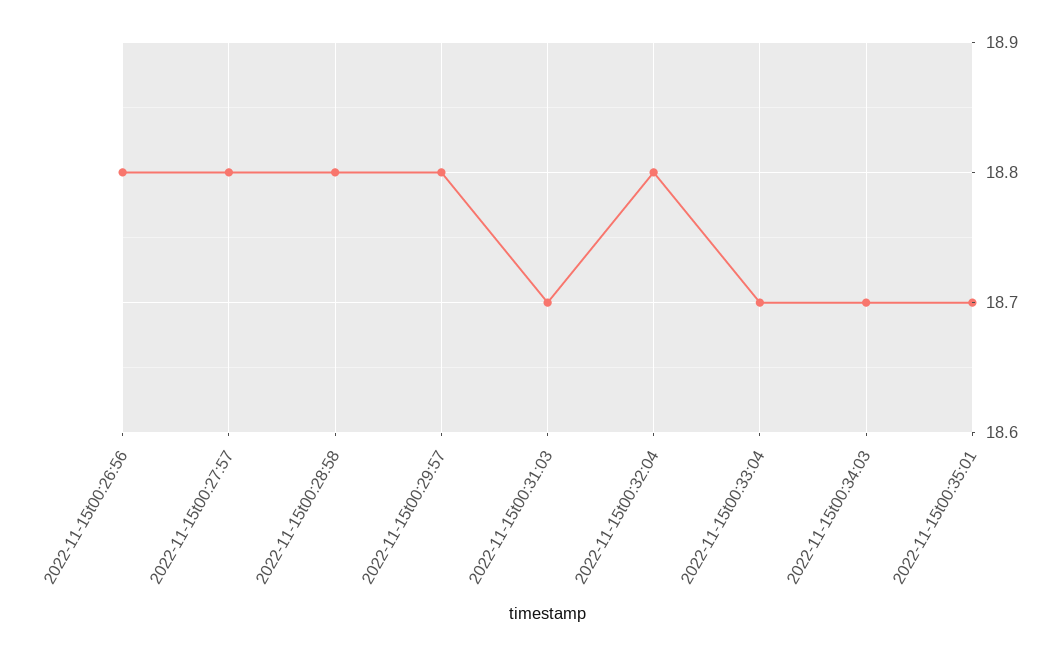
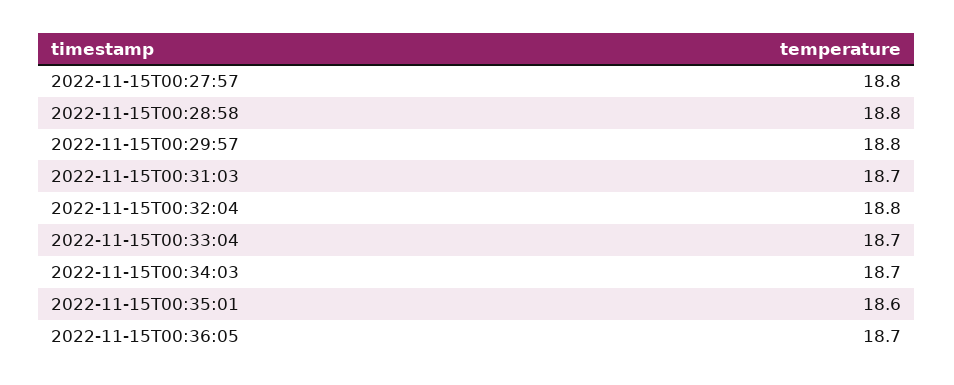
2022-11-15t00:26:56: 18.8 -> none
2022-11-15t00:35:01: 18.7 -> 18.6
2022-11-15T00:36:05: none -> 18.7

